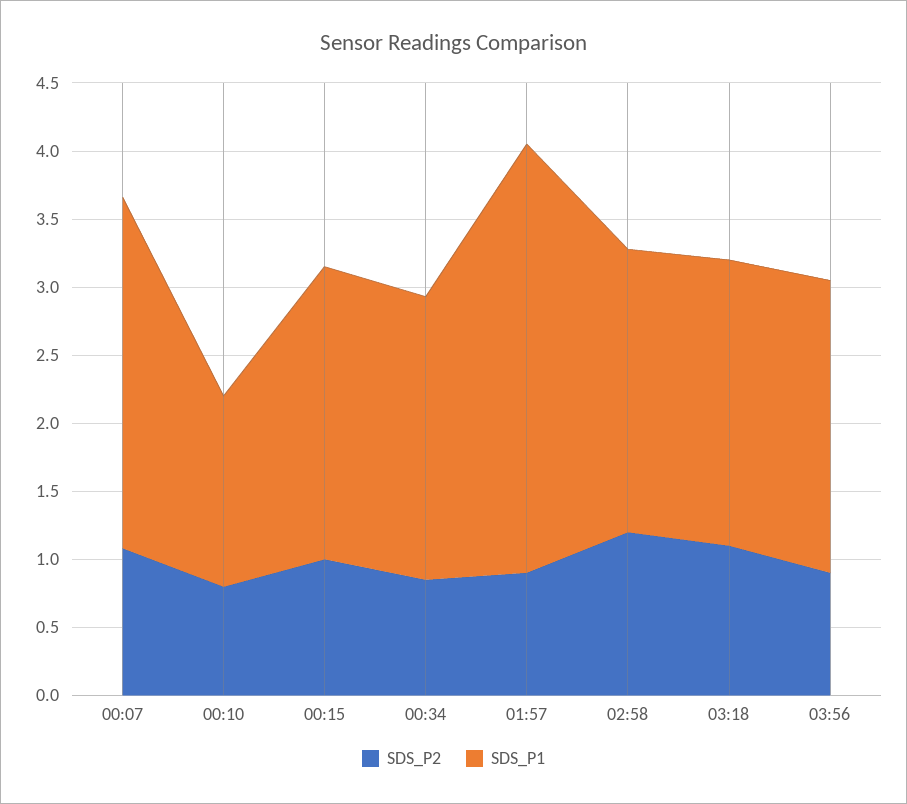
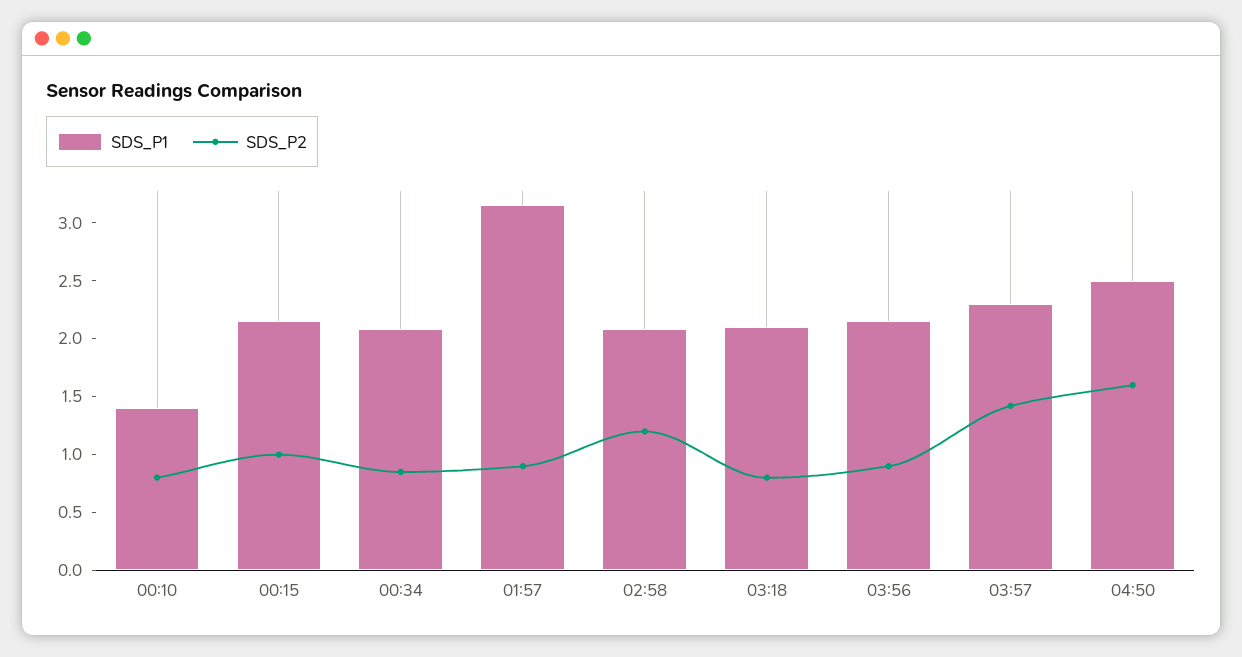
SDS_P2, 00:07: 1.1 -> none
SDS_P1, 00:07: 2.6 -> none
SDS_P2, 03:18: 1.1 -> 0.8
SDS_P1, 03:57: none -> 2.3
SDS_P2, 03:57: none -> 1.4
SDS_P1, 04:50: none -> 2.5
SDS_P2, 04:50: none -> 1.6

